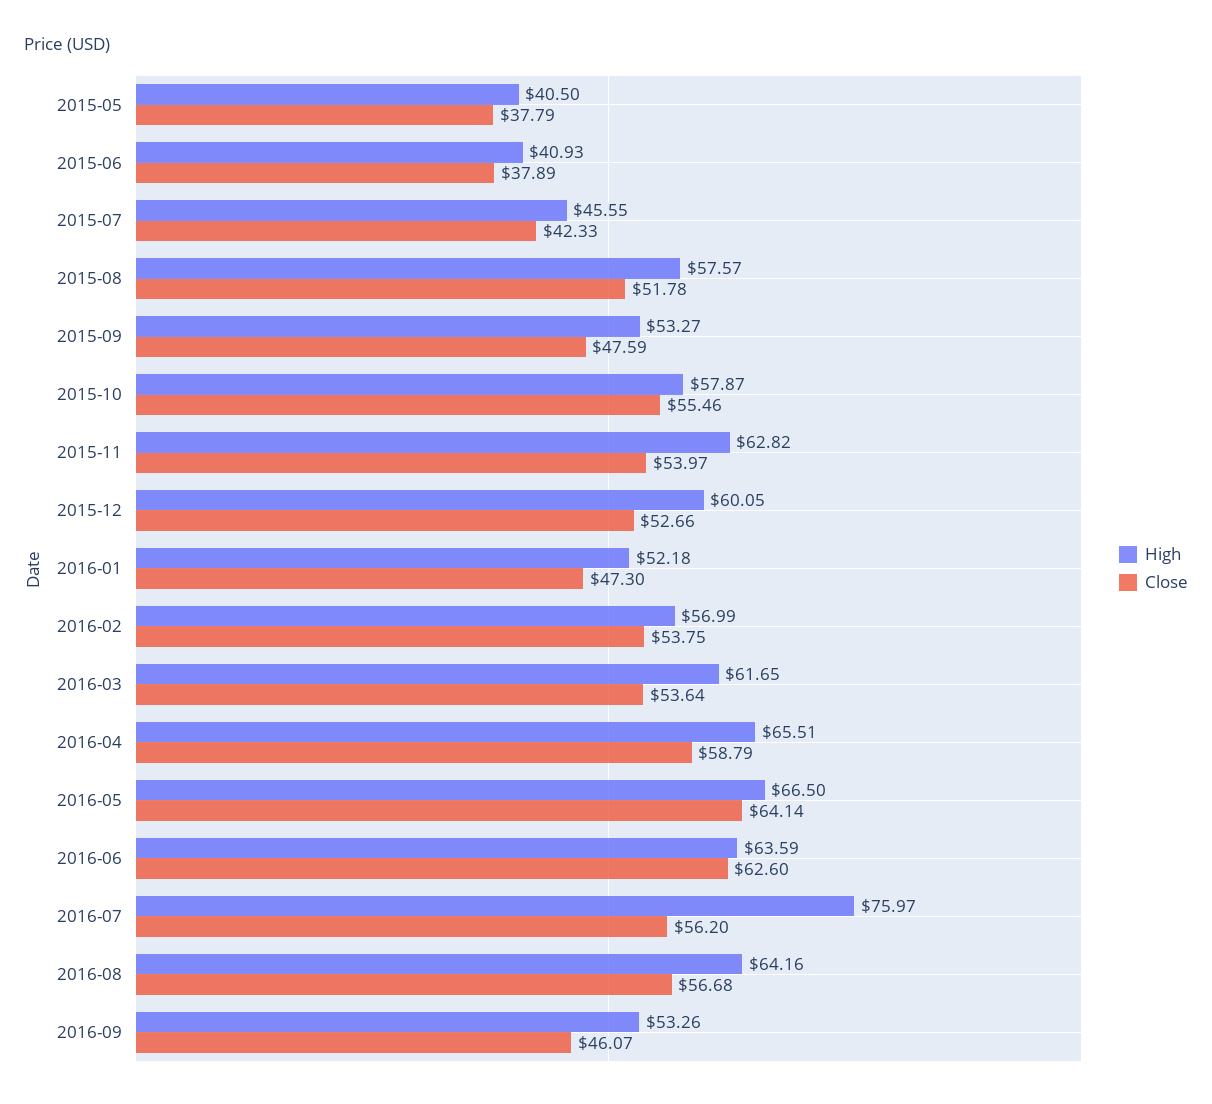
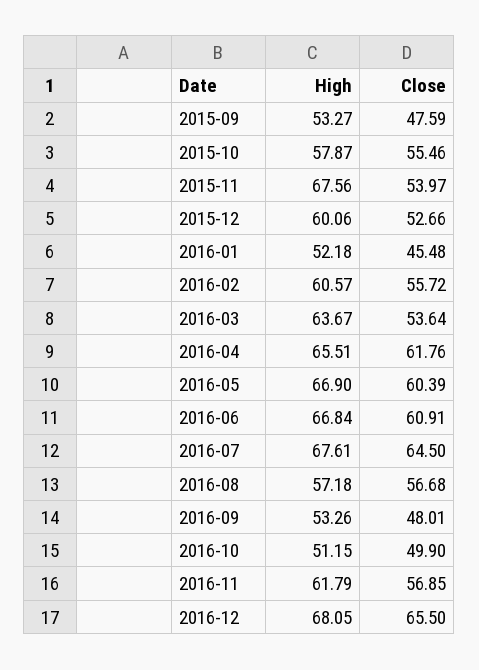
High, 2015-05: 40.5 -> none
Close, 2015-05: 37.79 -> none
High, 2015-06: 40.93 -> none
Close, 2015-06: 37.89 -> none
High, 2015-07: 45.55 -> none
Close, 2015-07: 42.33 -> none
High, 2015-08: 57.57 -> none
Close, 2015-08: 51.78 -> none
High, 2015-11: 62.82 -> 67.56
High, 2015-12: 60.05 -> 60.06
Close, 2016-01: 47.3 -> 45.48
High, 2016-02: 56.99 -> 60.57
Close, 2016-02: 53.75 -> 55.72
High, 2016-03: 61.65 -> 63.67
Close, 2016-04: 58.79 -> 61.76
High, 2016-05: 66.5 -> 66.9
Close, 2016-05: 64.14 -> 60.39
High, 2016-06: 63.59 -> 66.84
Close, 2016-06: 62.6 -> 60.91
High, 2016-07: 75.97 -> 67.61
Close, 2016-07: 56.2 -> 64.5
High, 2016-08: 64.16 -> 57.18
Close, 2016-09: 46.07 -> 48.01
High, 2016-10: none -> 51.15
Close, 2016-10: none -> 49.9
High, 2016-11: none -> 61.79
Close, 2016-11: none -> 56.85
High, 2016-12: none -> 68.05
Close, 2016-12: none -> 65.5

